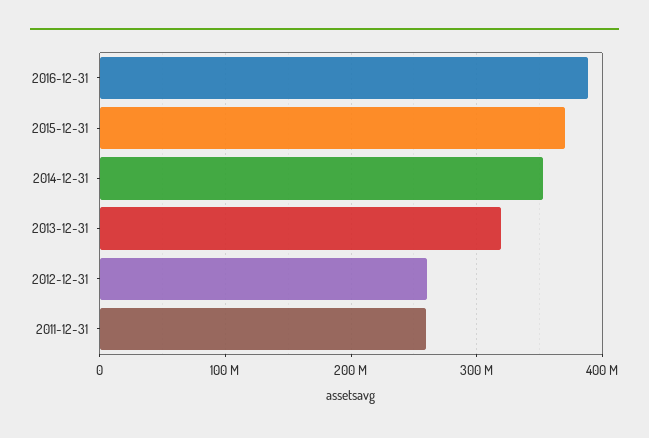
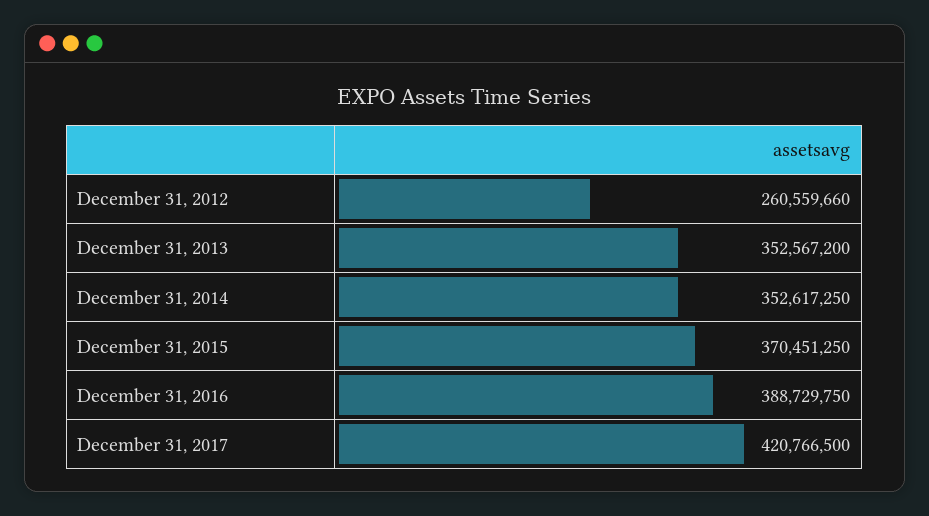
2013-12-31: 320000000 -> 352567200
2011-12-31: 260000000 -> none
December 31, 2017: none -> 420766500

